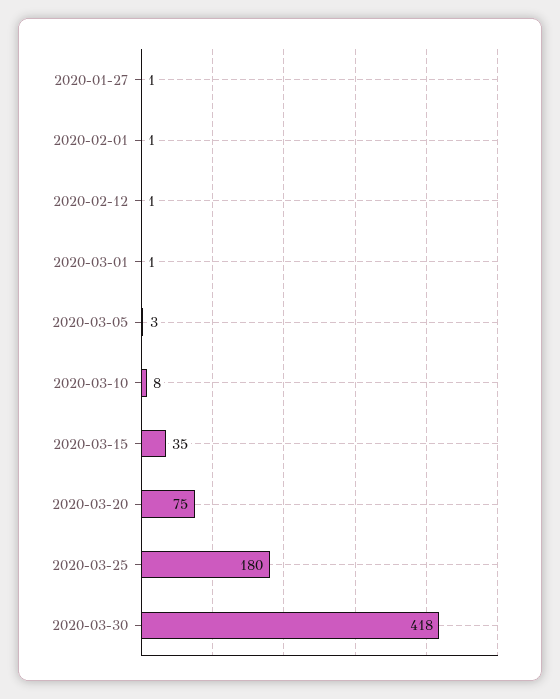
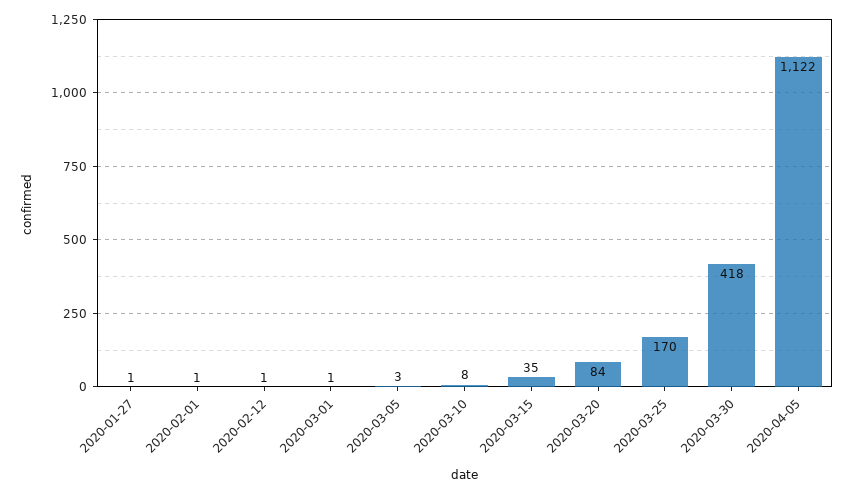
2020-03-20: 75 -> 84
2020-03-25: 180 -> 170
2020-04-05: none -> 1122

